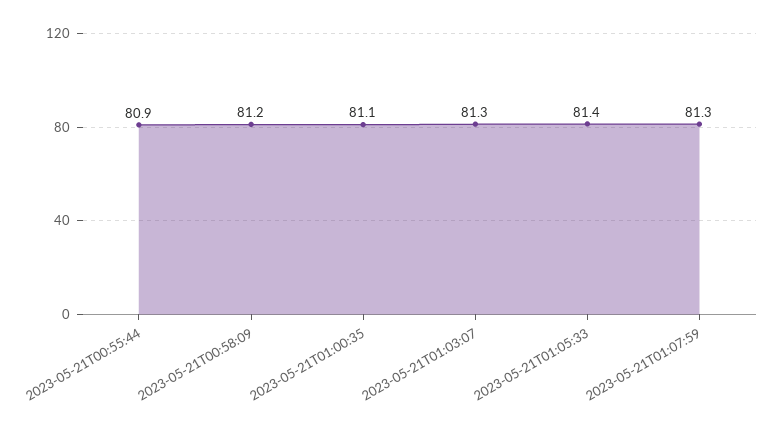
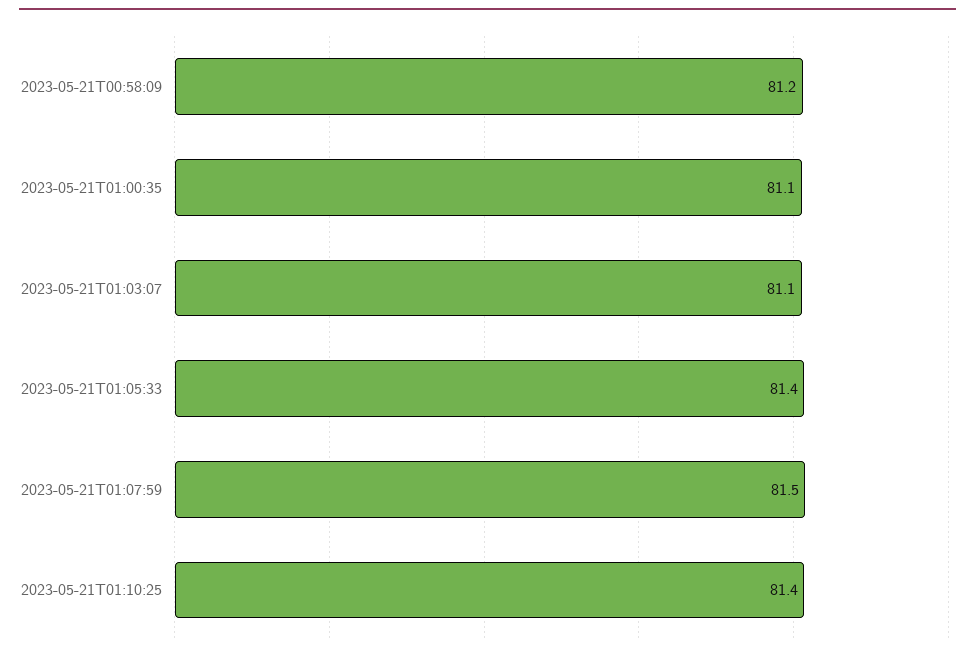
2023-05-21T00:55:44: 80.9 -> none
2023-05-21T01:03:07: 81.3 -> 81.1
2023-05-21T01:07:59: 81.3 -> 81.5
2023-05-21T01:10:25: none -> 81.4

